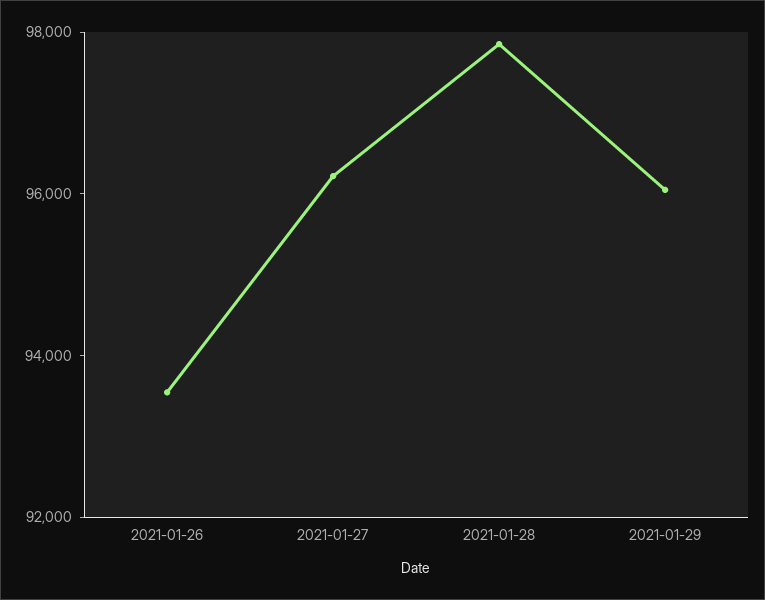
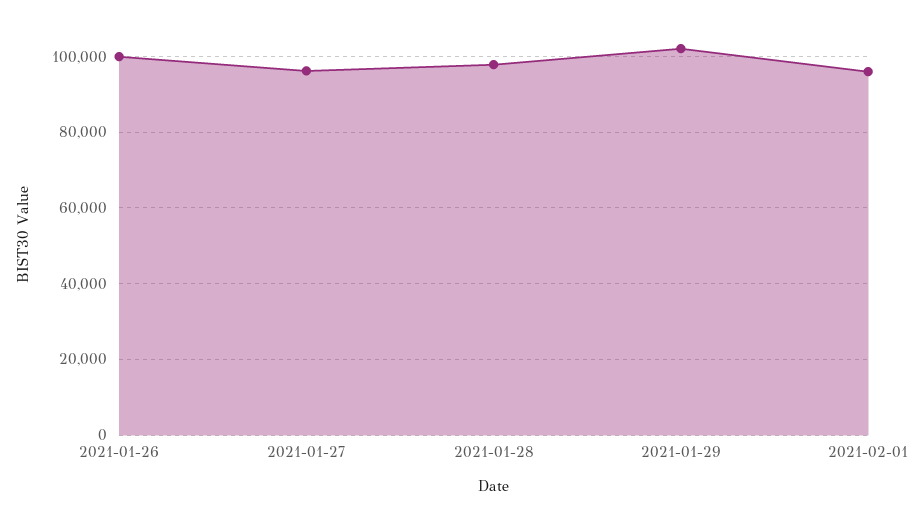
2021-01-26: 93500 -> 100000
2021-01-29: 96000 -> 102000
2021-02-01: none -> 96000

